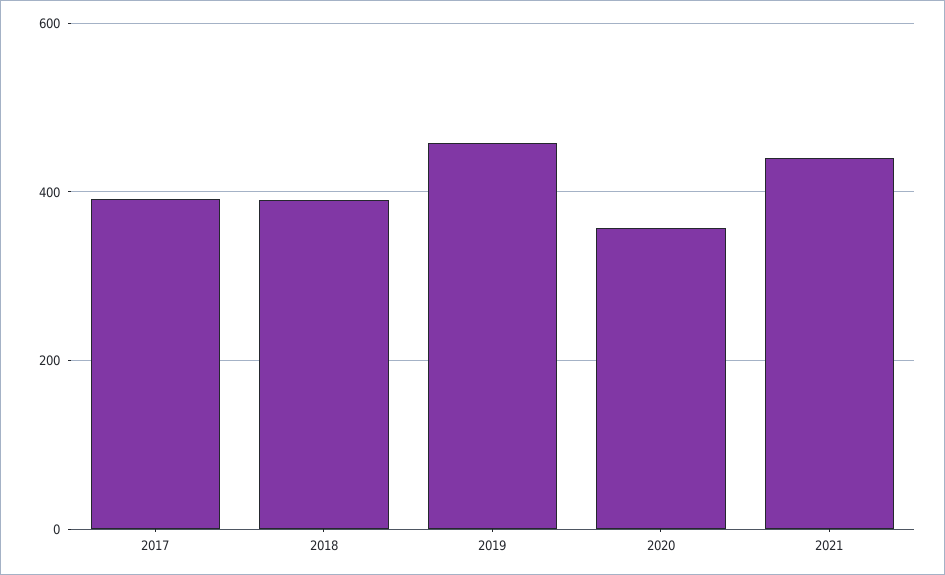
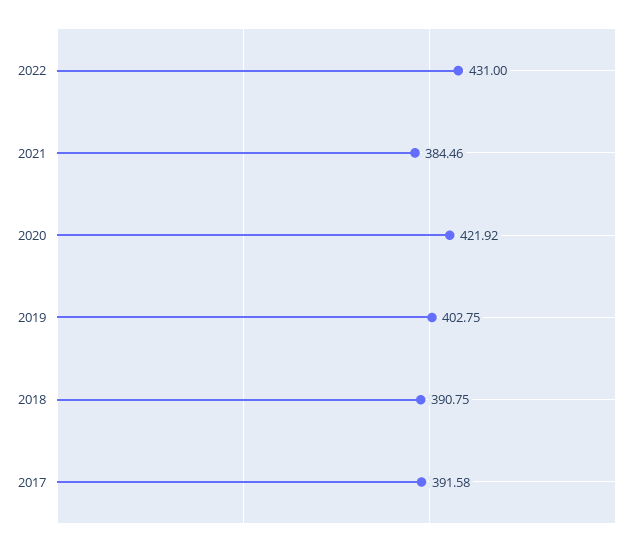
2019: 460 -> 402.75
2020: 360 -> 421.92
2021: 440 -> 384.46
2022: none -> 431

